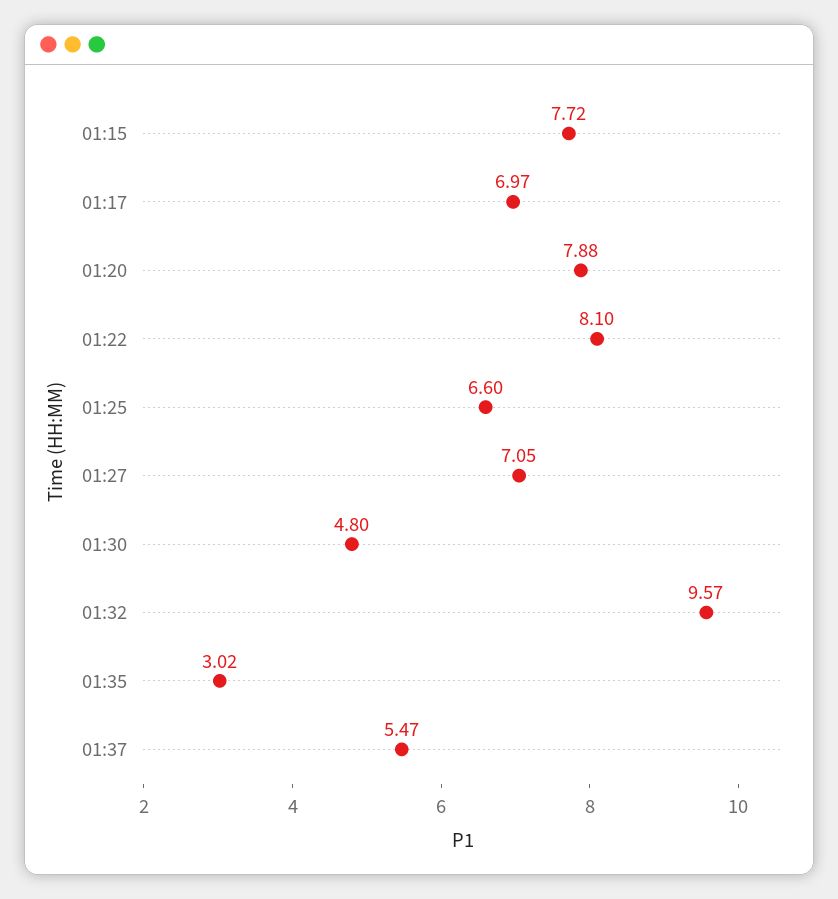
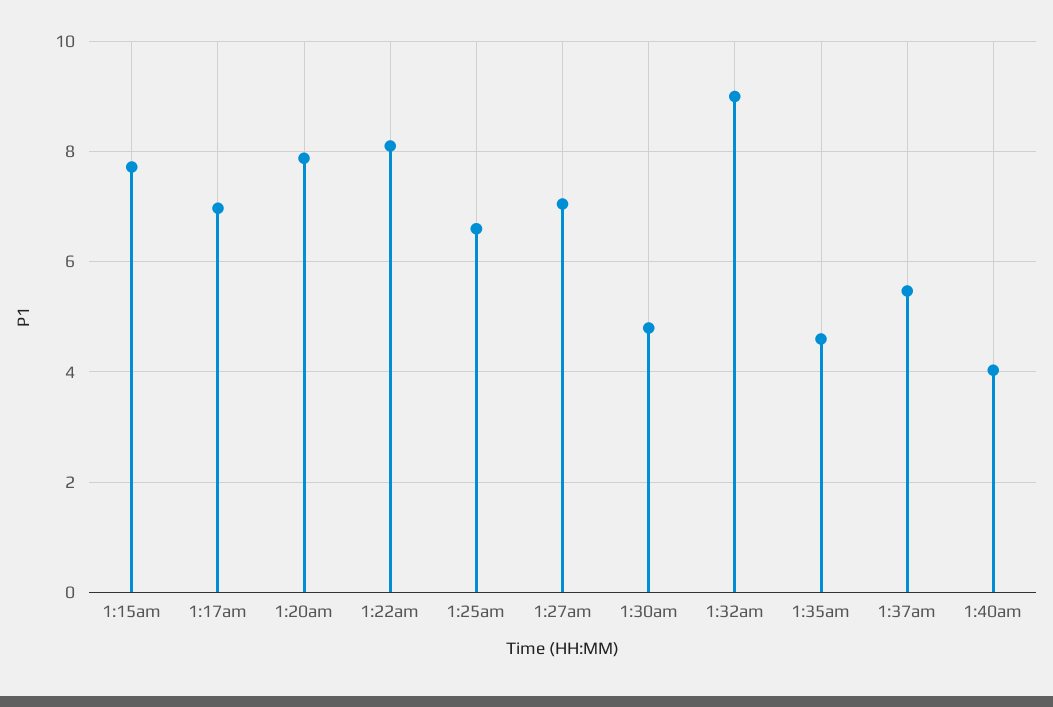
01:32: 9.57 -> 9
01:35: 3.02 -> 4.6
1:40am: none -> 4

